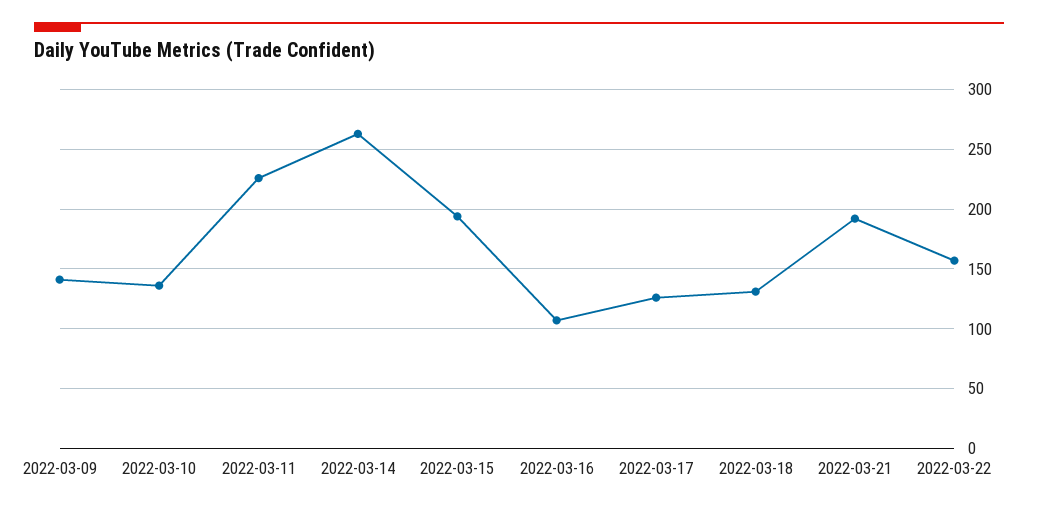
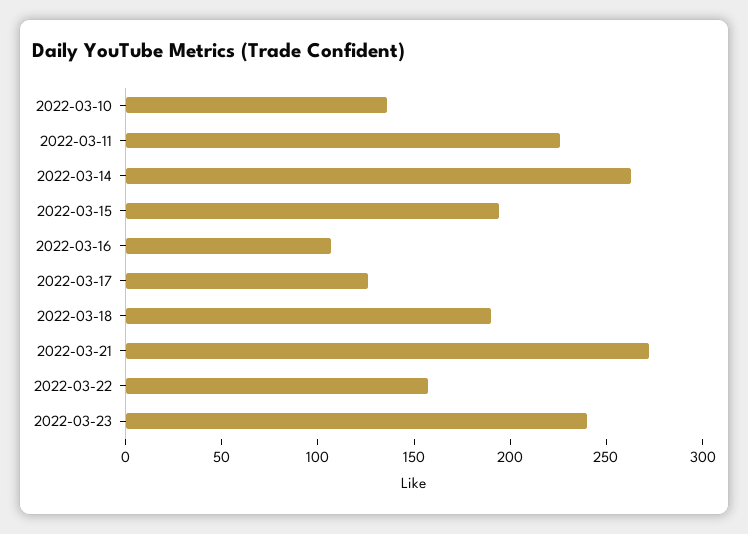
2022-03-09: 140 -> none
2022-03-18: 130 -> 190
2022-03-21: 190 -> 270
2022-03-23: none -> 240

